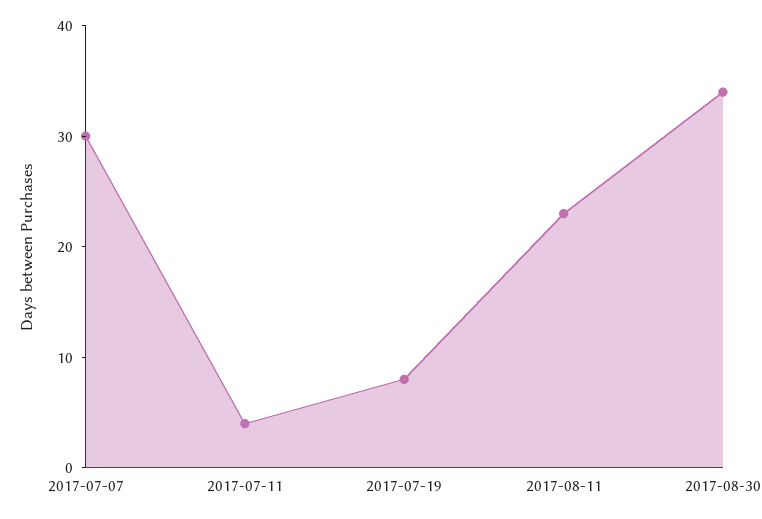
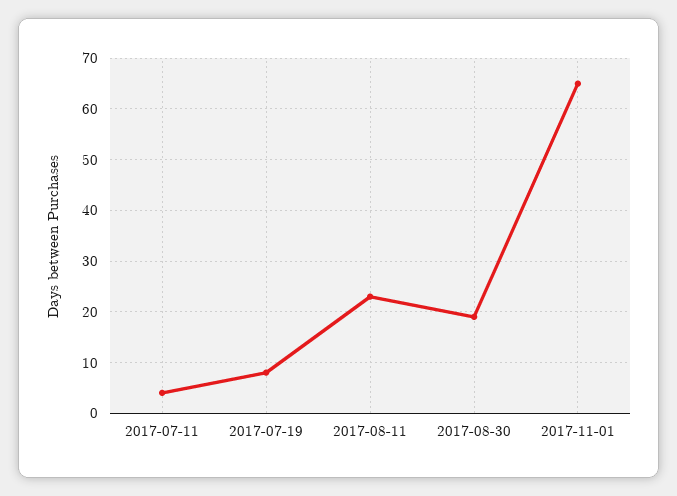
2017-07-07: 30 -> none
2017-08-30: 34 -> 20
2017-11-01: none -> 65

